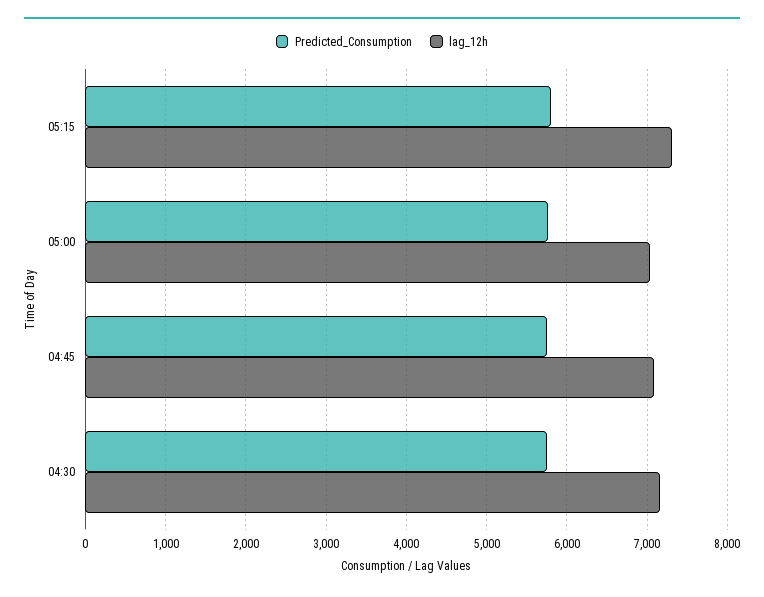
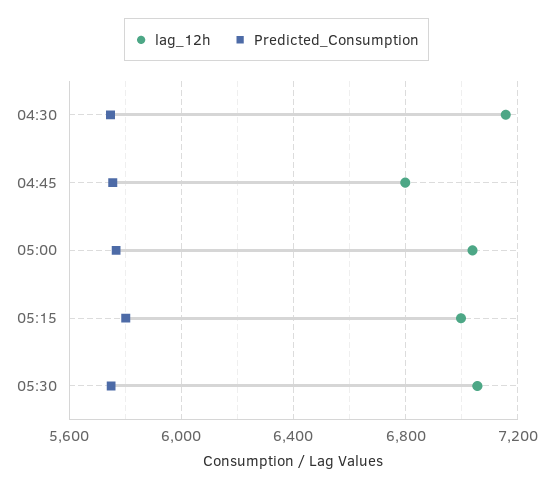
lag_12h, 05:15: 7300 -> 7000
lag_12h, 04:45: 7100 -> 6800
lag_12h, 05:30: none -> 7050
Predicted_Consumption, 05:30: none -> 5750

